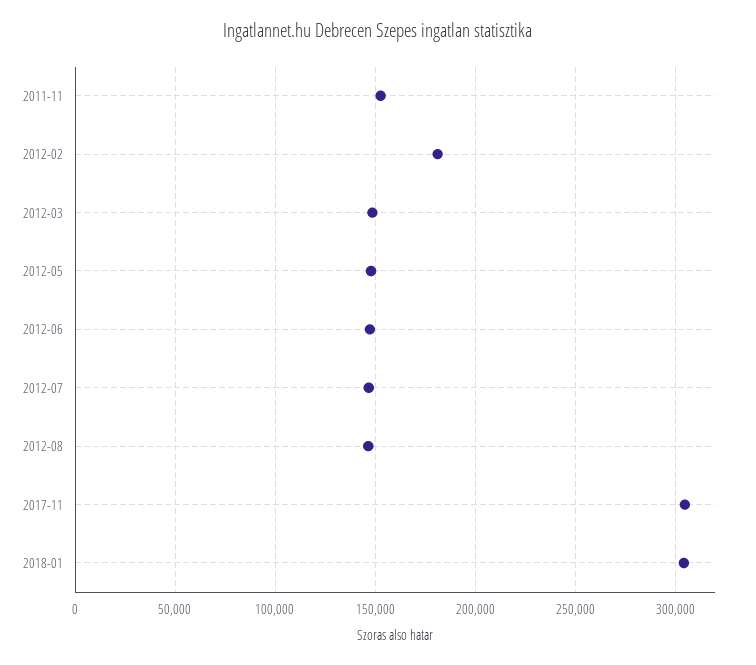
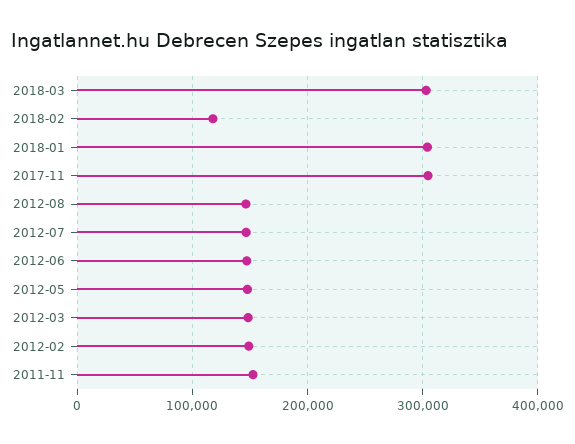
2012-02: 180000 -> 150000
2018-03: none -> 300000
2018-02: none -> 120000

